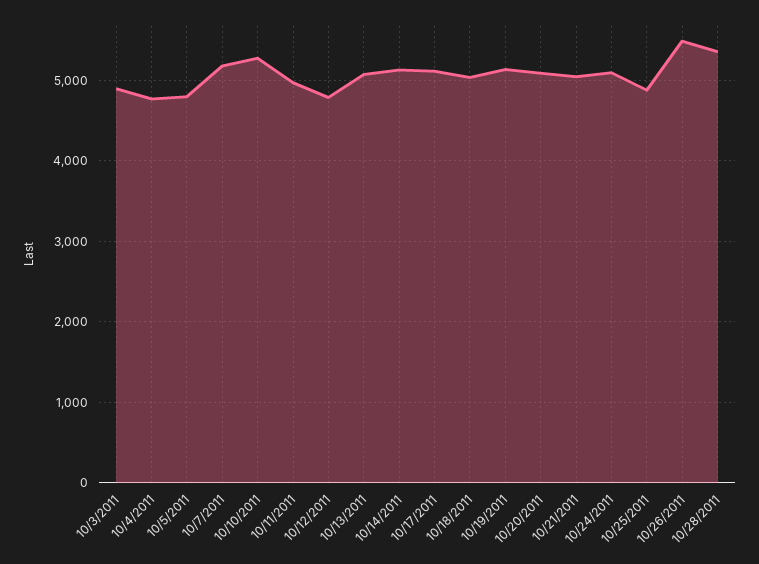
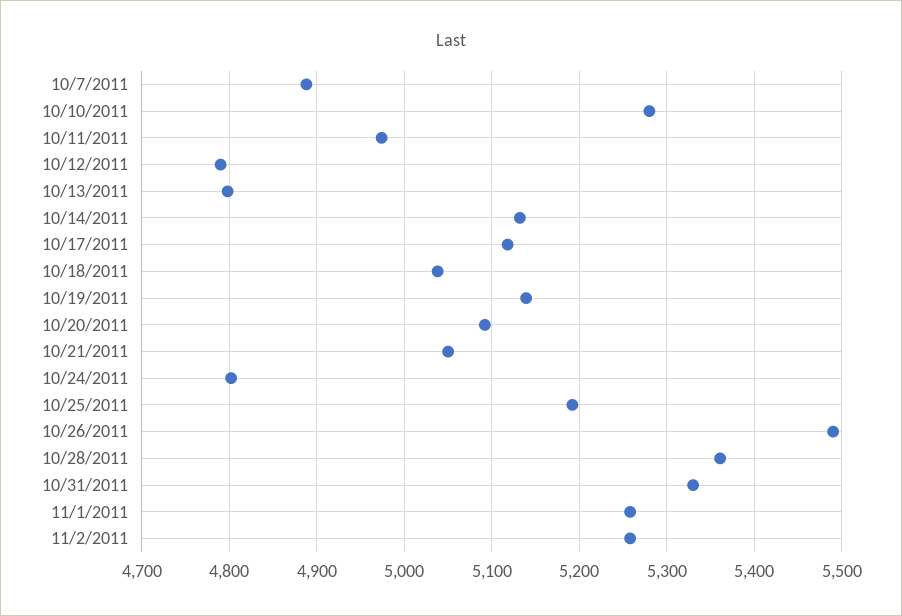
10/3/2011: 4900 -> none
10/4/2011: 4800 -> none
10/5/2011: 4800 -> none
10/7/2011: 5200 -> 4890
10/13/2011: 5100 -> 4800
10/24/2011: 5100 -> 4800
10/25/2011: 4900 -> 5190
10/31/2011: none -> 5330
11/1/2011: none -> 5260
11/2/2011: none -> 5260

